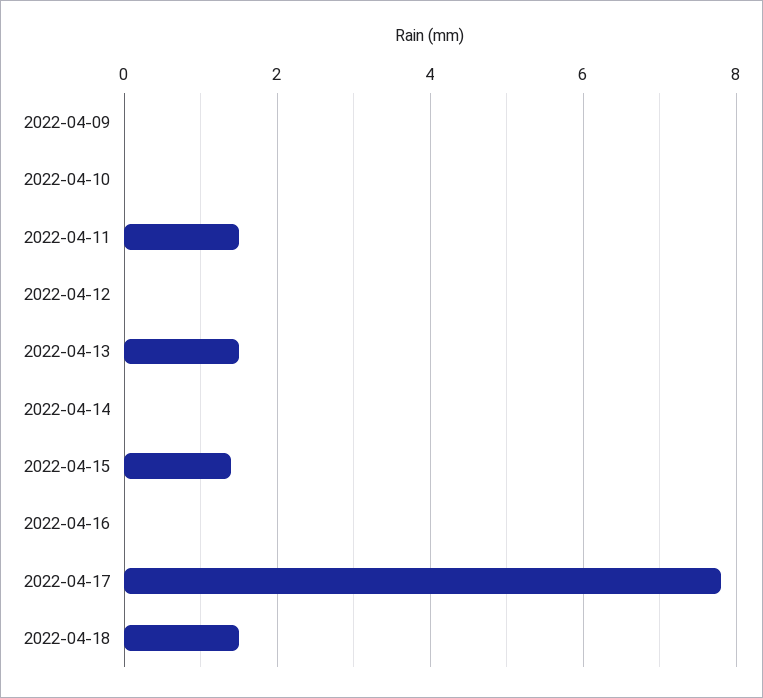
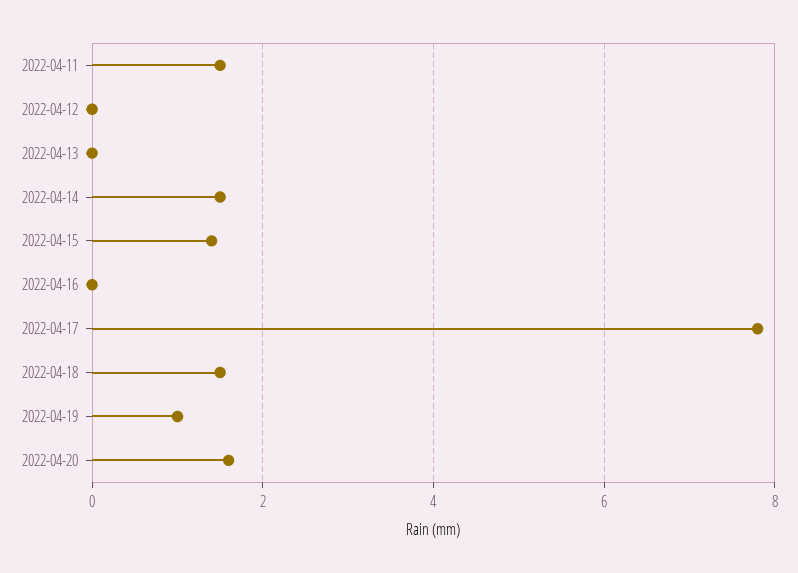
2022-04-09: 0 -> none
2022-04-10: 0 -> none
2022-04-13: 1.5 -> 0
2022-04-14: 0 -> 1.5
2022-04-19: none -> 1
2022-04-20: none -> 1.5

